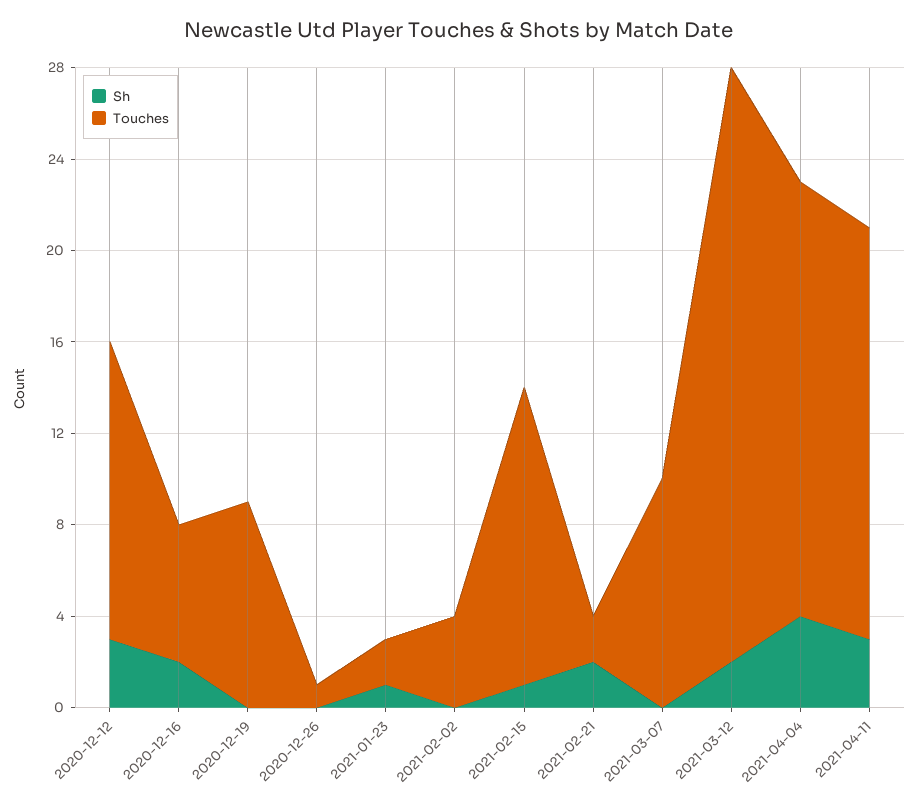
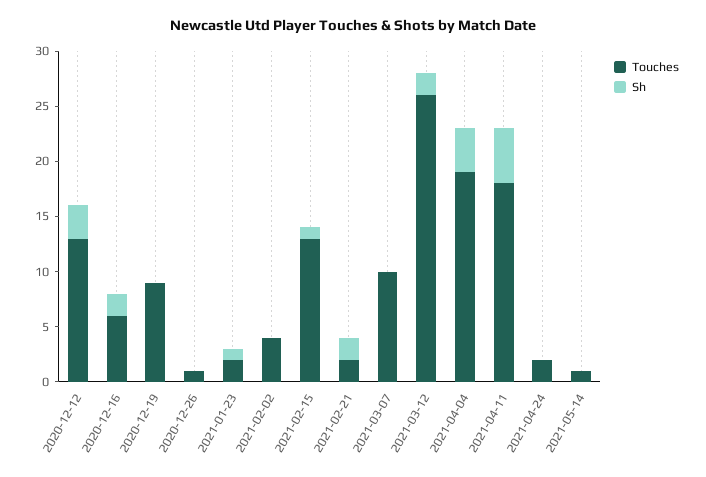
Sh, 2021-04-11: 3 -> 5
Touches, 2021-04-24: none -> 2
Sh, 2021-04-24: none -> 0
Touches, 2021-05-14: none -> 1
Sh, 2021-05-14: none -> 0

